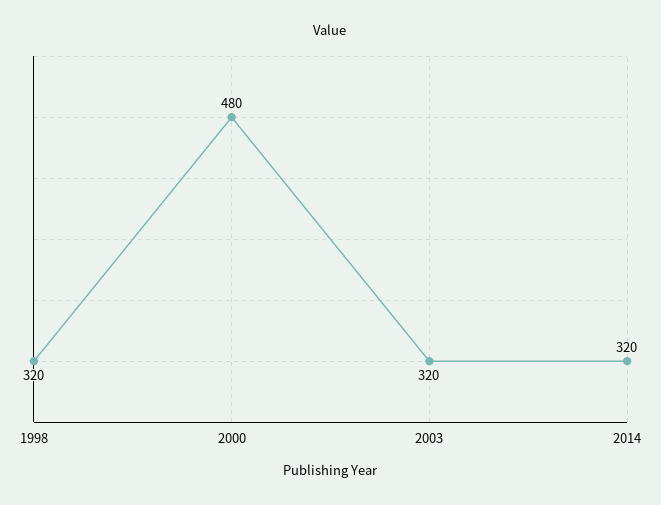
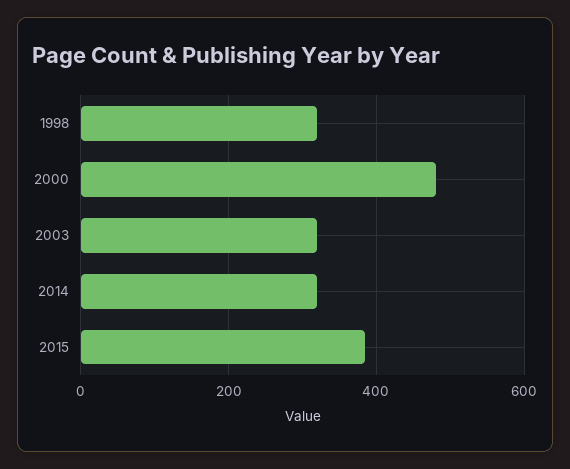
2015: none -> 380

